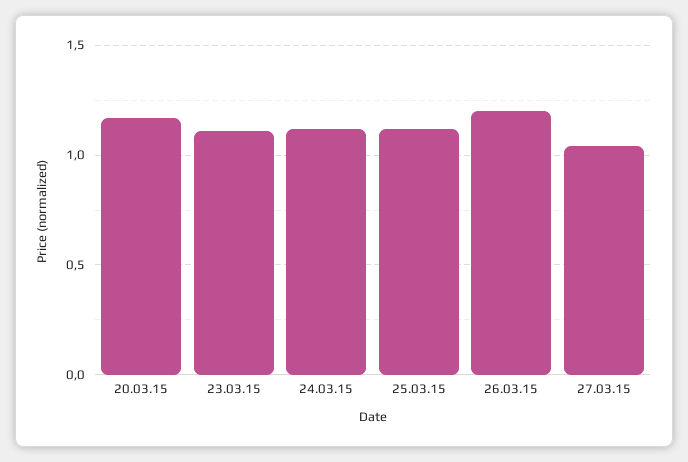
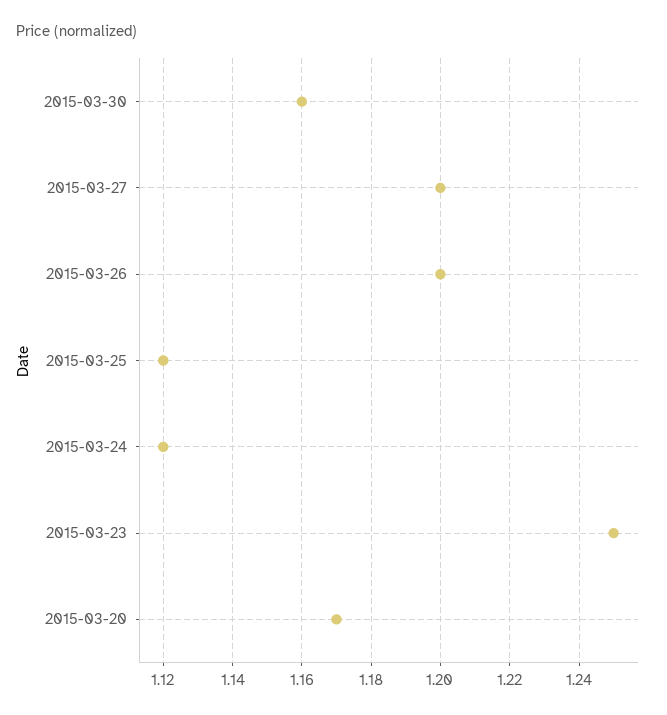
23.03.15: 1.1 -> 1.25
27.03.15: 1.05 -> 1.2
2015-03-30: none -> 1.16

